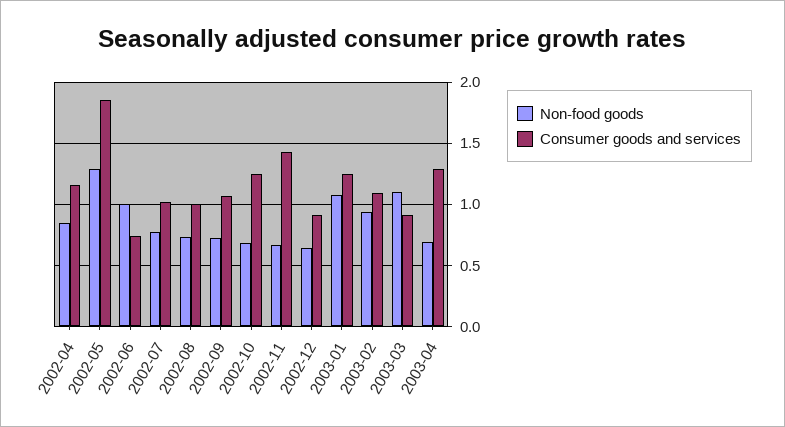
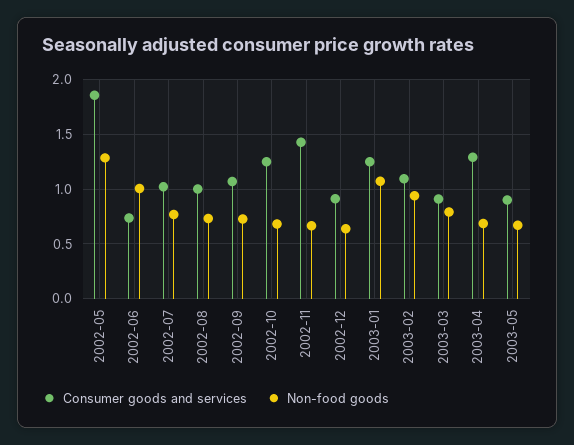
Non-food goods, 2002-04: 0.85 -> none
Consumer goods and services, 2002-04: 1.15 -> none
Non-food goods, 2003-03: 1.1 -> 0.8
Consumer goods and services, 2003-05: none -> 0.9
Non-food goods, 2003-05: none -> 0.7

